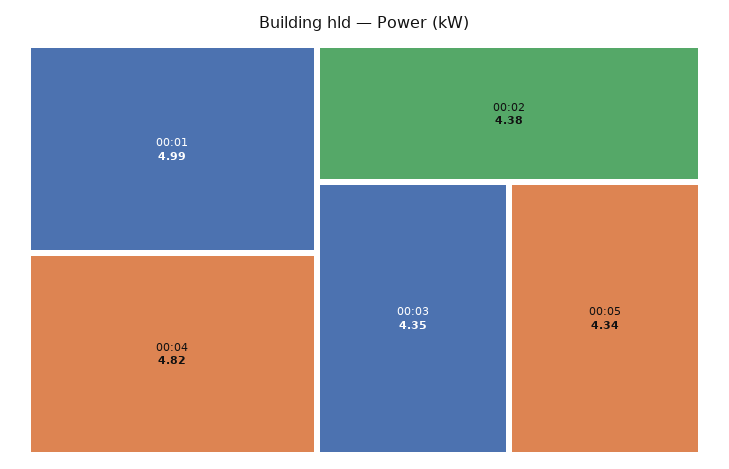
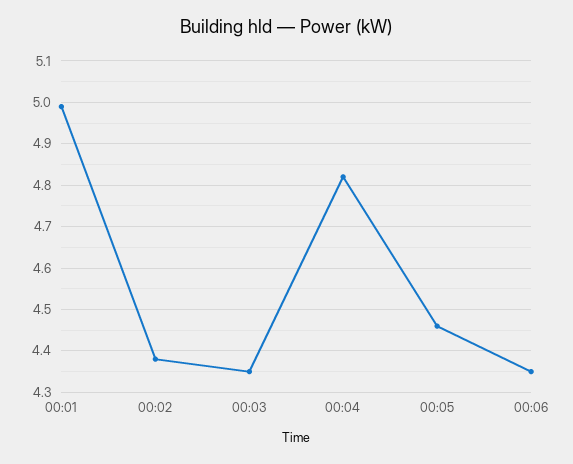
00:05: 4.34 -> 4.45
00:06: none -> 4.35

